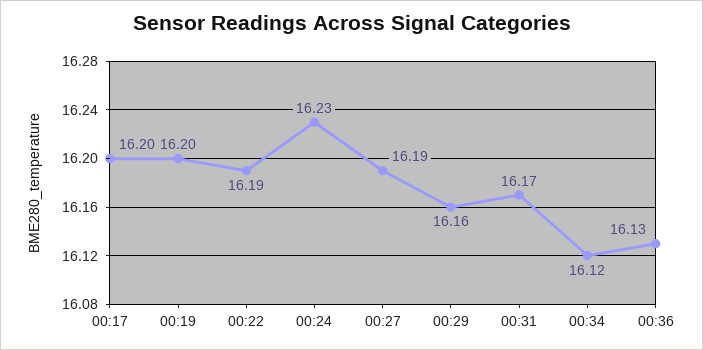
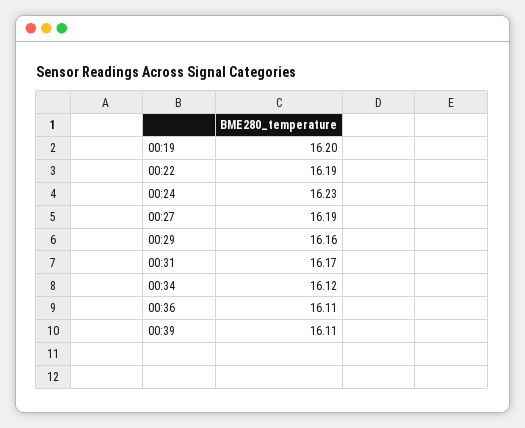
00:17: 16.2 -> none
00:36: 16.13 -> 16.11
00:39: none -> 16.11

